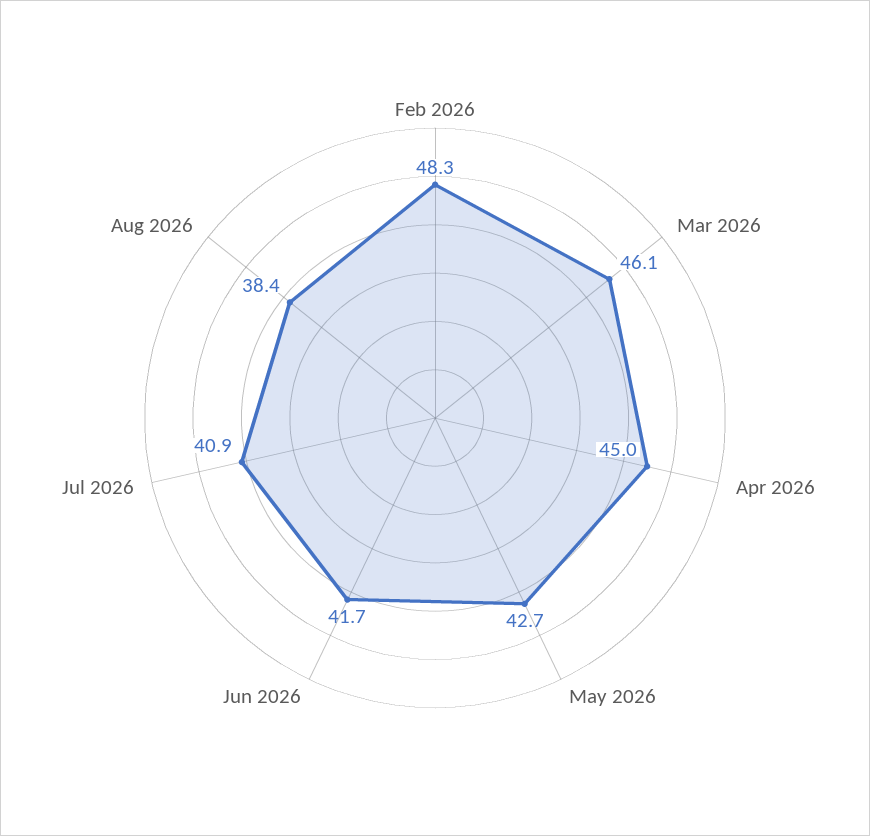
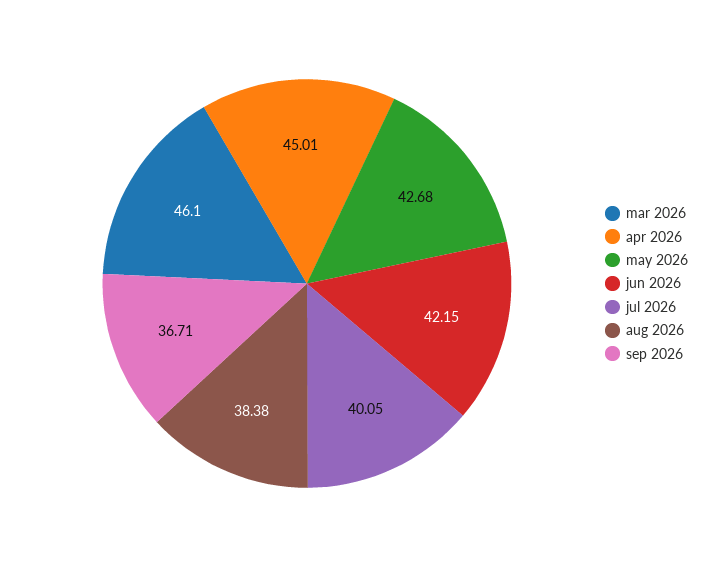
Feb 2026: 48.3 -> none
Jun 2026: 41.7 -> 42.15
Jul 2026: 40.9 -> 40.05
sep 2026: none -> 36.71

